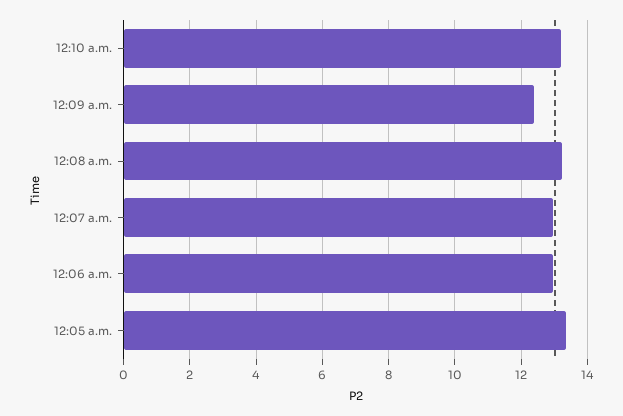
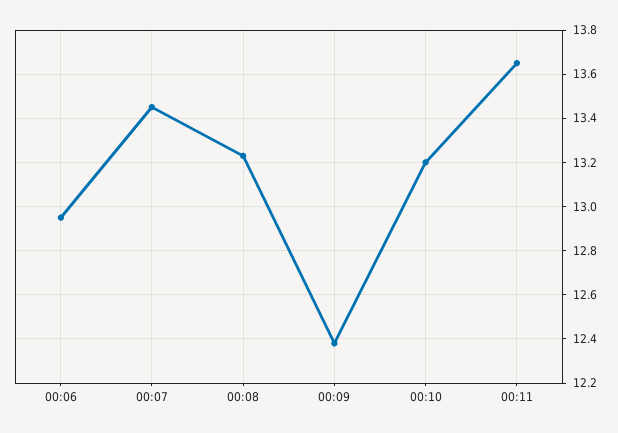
12:07 a.m.: 13 -> 13.45
12:05 a.m.: 13.4 -> none
00:11: none -> 13.65

